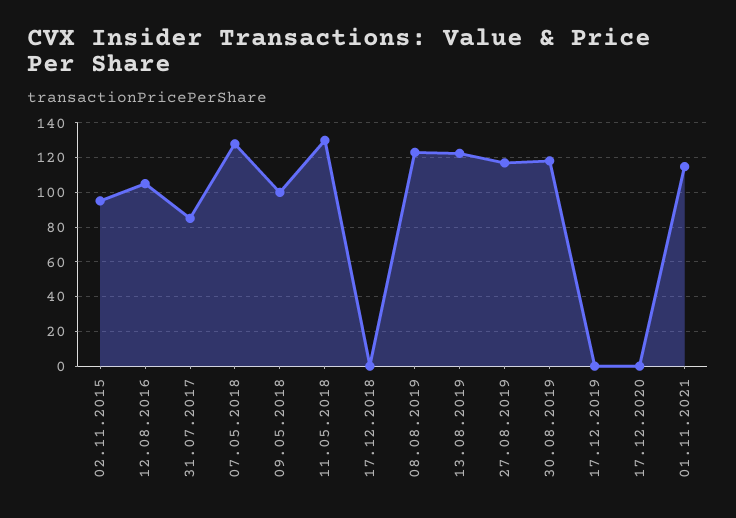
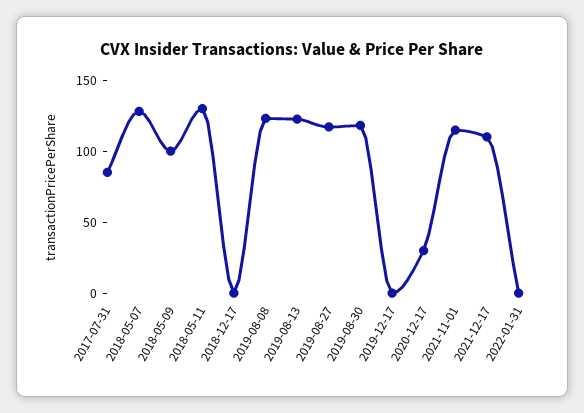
02.11.2015: 95 -> none
12.08.2016: 105 -> none
17.12.2020: 0 -> 30
2021-12-17: none -> 110
2022-01-31: none -> 0

